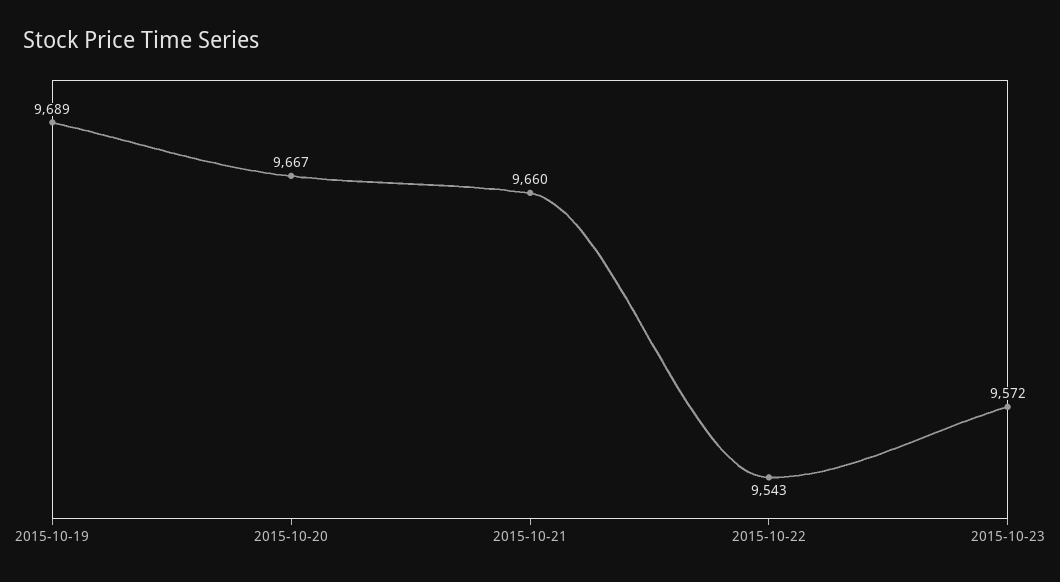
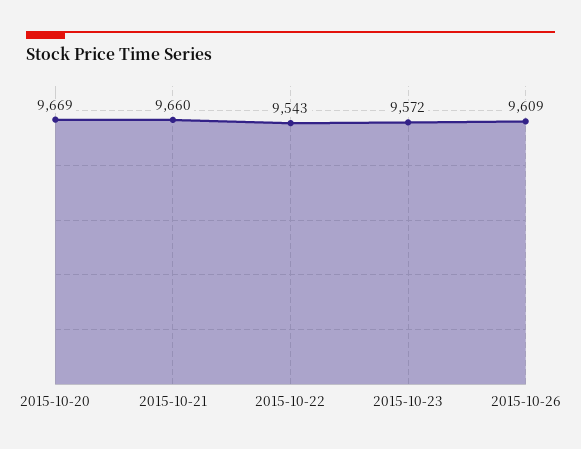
2015-10-19: 9689 -> none
2015-10-20: 9667 -> 9669
2015-10-26: none -> 9609

